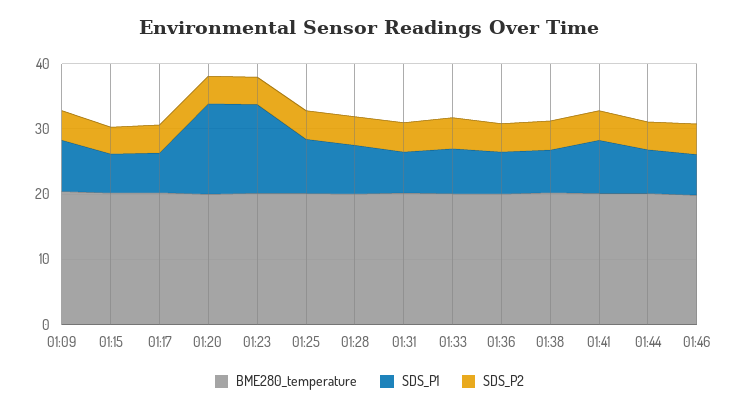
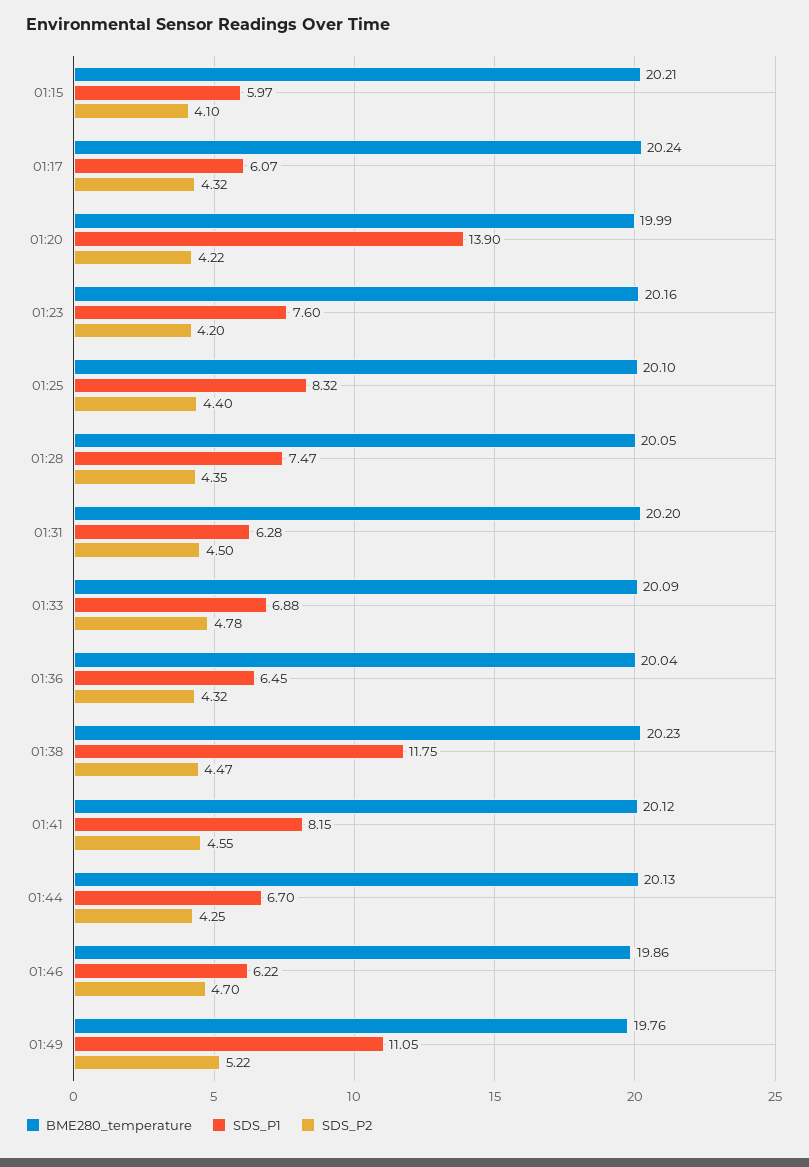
BME280_temperature, 01:09: 20 -> none
SDS_P1, 01:09: 8 -> none
SDS_P2, 01:09: 4 -> none
SDS_P1, 01:23: 14 -> 7.6
SDS_P1, 01:38: 6 -> 11.75
BME280_temperature, 01:49: none -> 19.76
SDS_P1, 01:49: none -> 11.05
SDS_P2, 01:49: none -> 5.22

